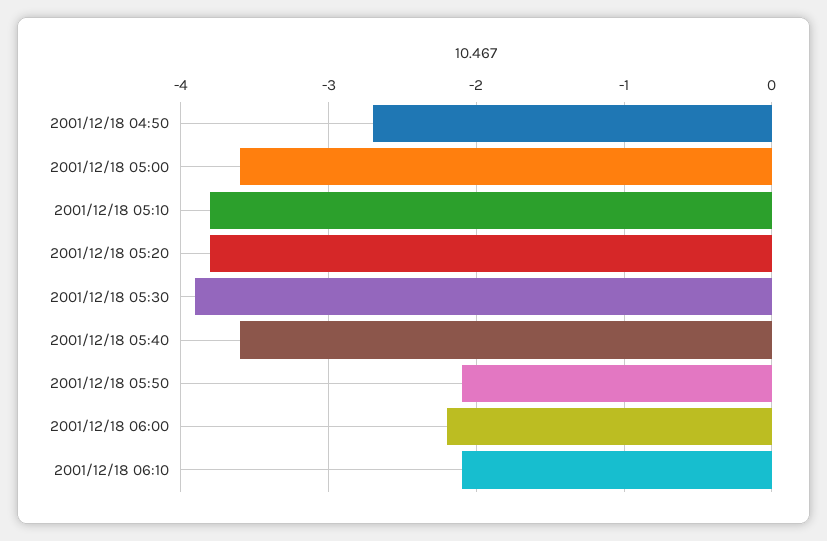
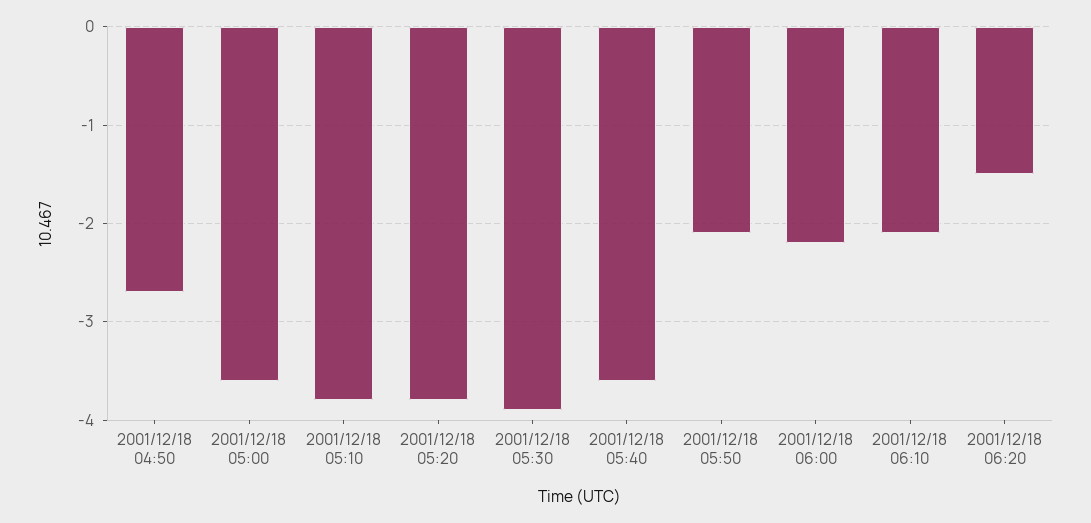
2001/12/18 06:20: none -> -1.5

